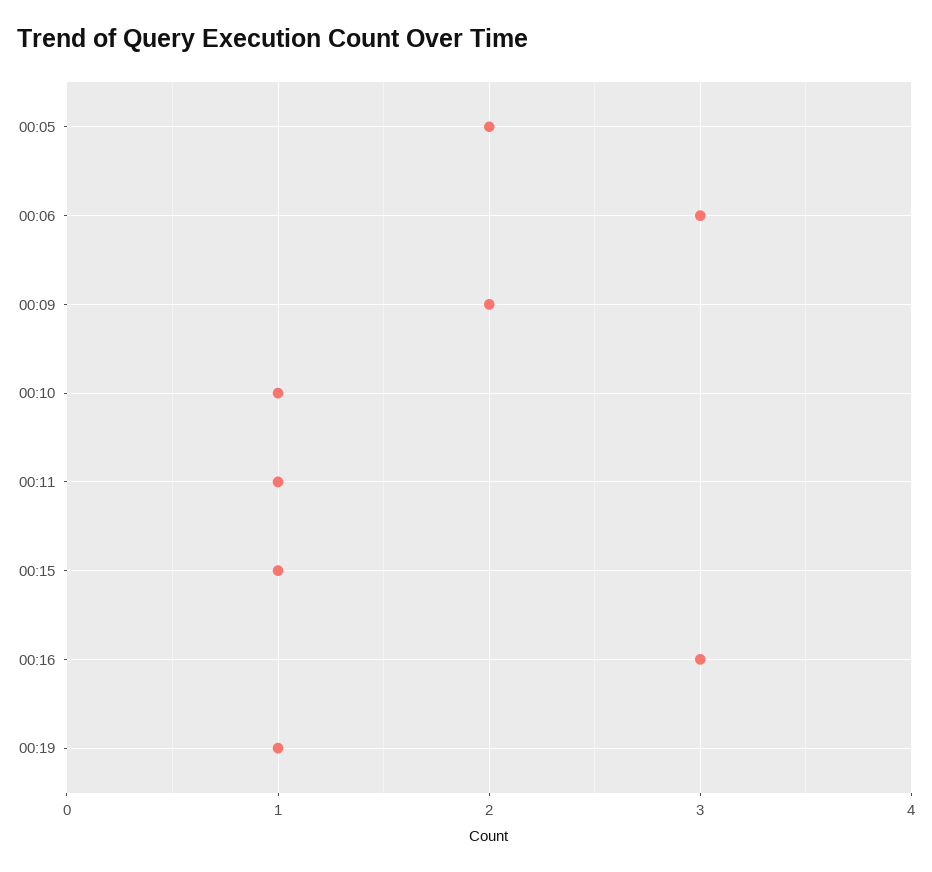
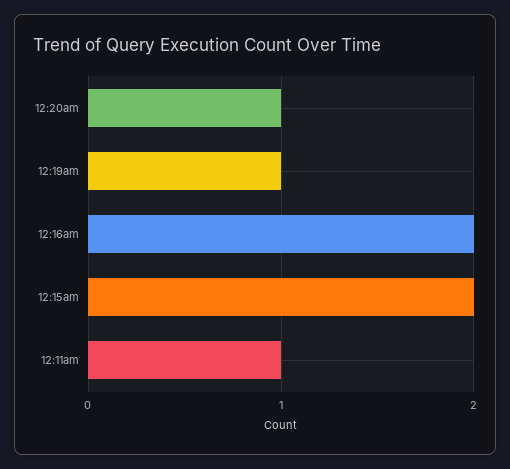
00:05: 2 -> none
00:06: 3 -> none
00:09: 2 -> none
00:10: 1 -> none
00:15: 1 -> 2
00:16: 3 -> 2
12:20am: none -> 1

